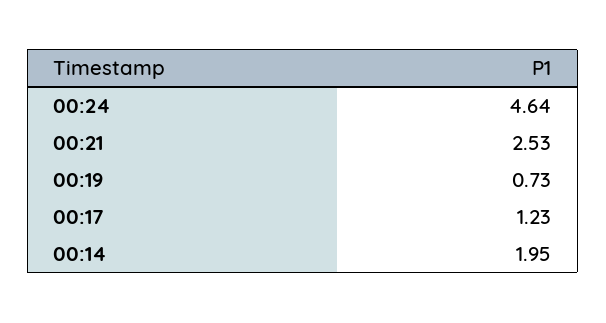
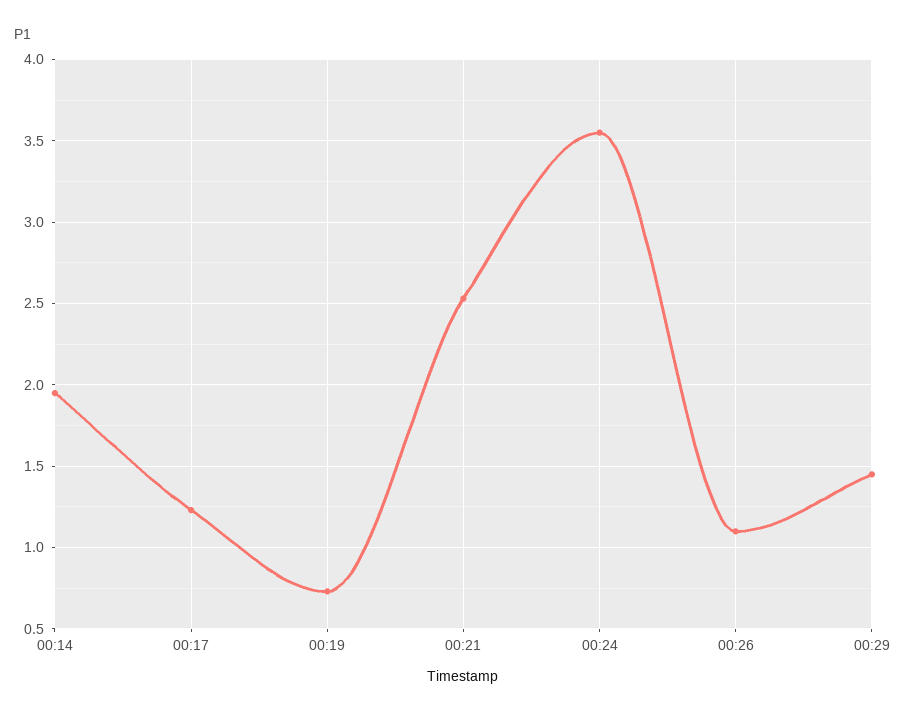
00:24: 4.64 -> 3.55
00:26: none -> 1.1
00:29: none -> 1.45

